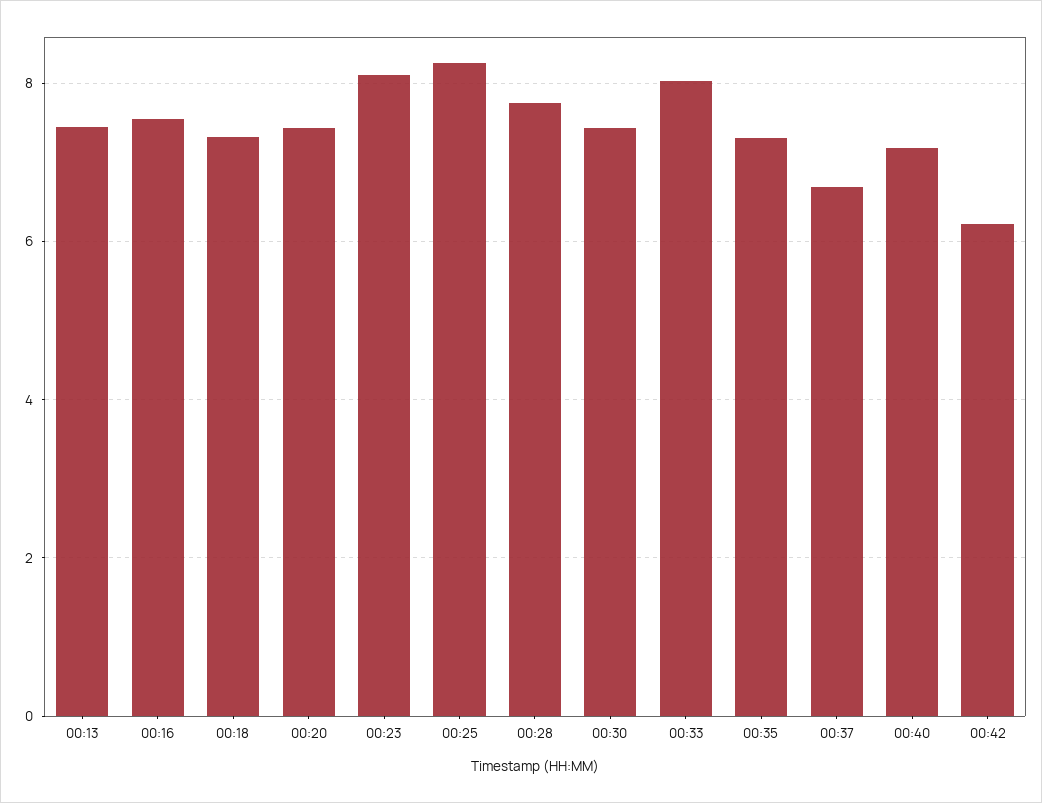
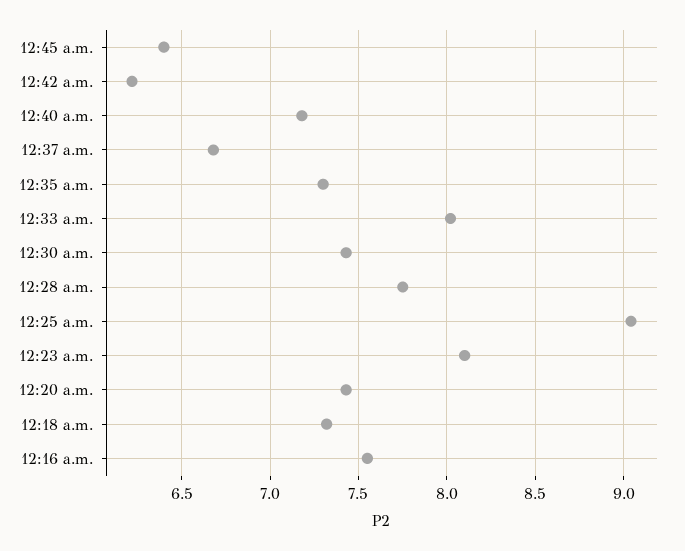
00:13: 7.4 -> none
00:25: 8.2 -> 9.05
12:45 a.m.: none -> 6.4

